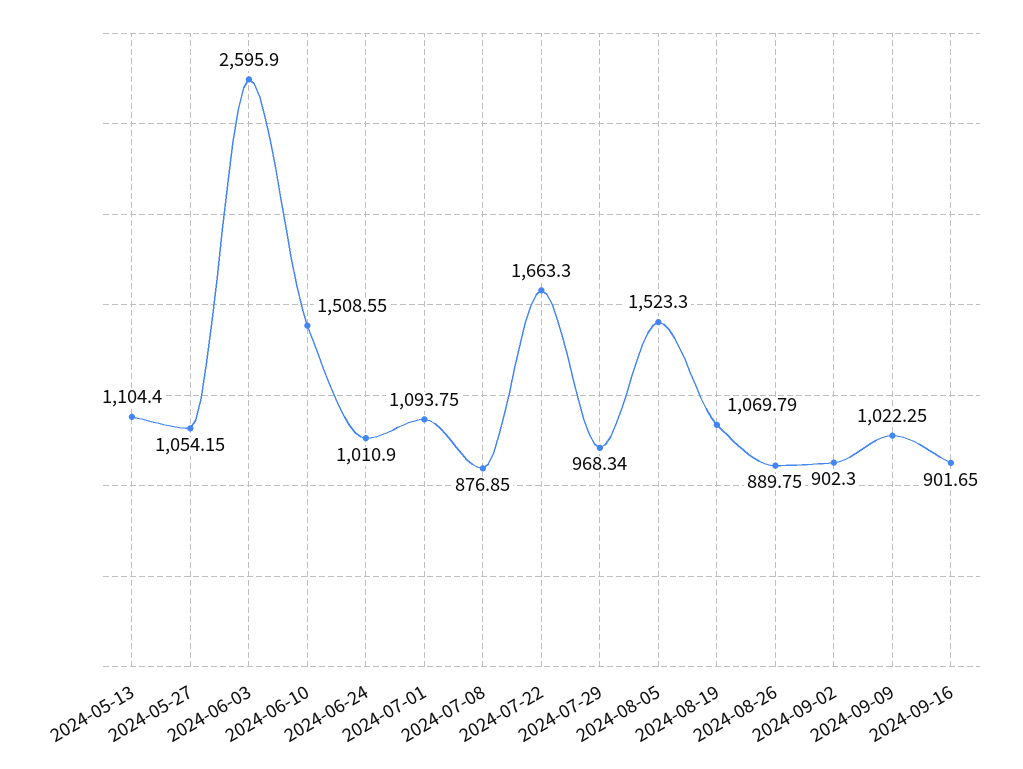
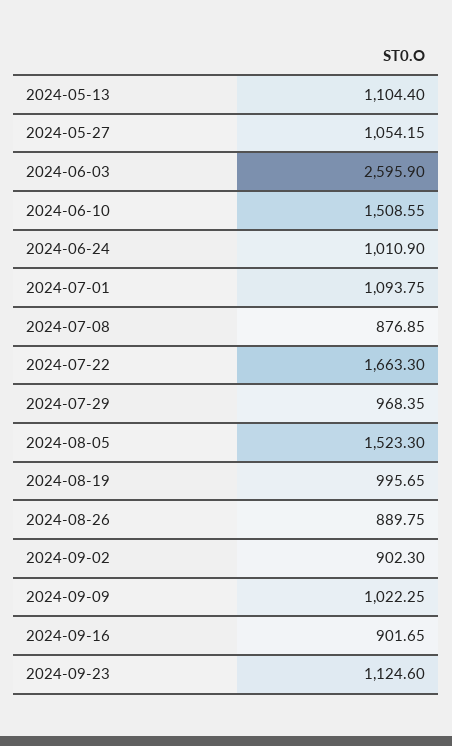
2024-07-29: 968.34 -> 968.35
2024-08-19: 1069.79 -> 995.65
2024-09-23: none -> 1124.6

